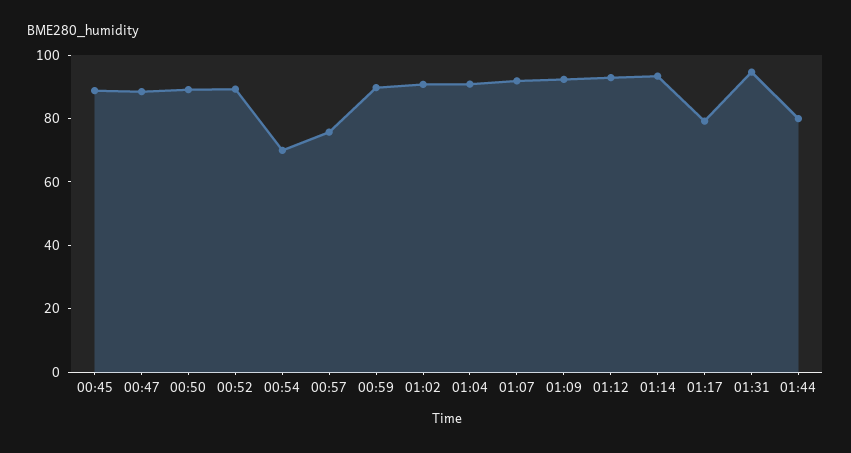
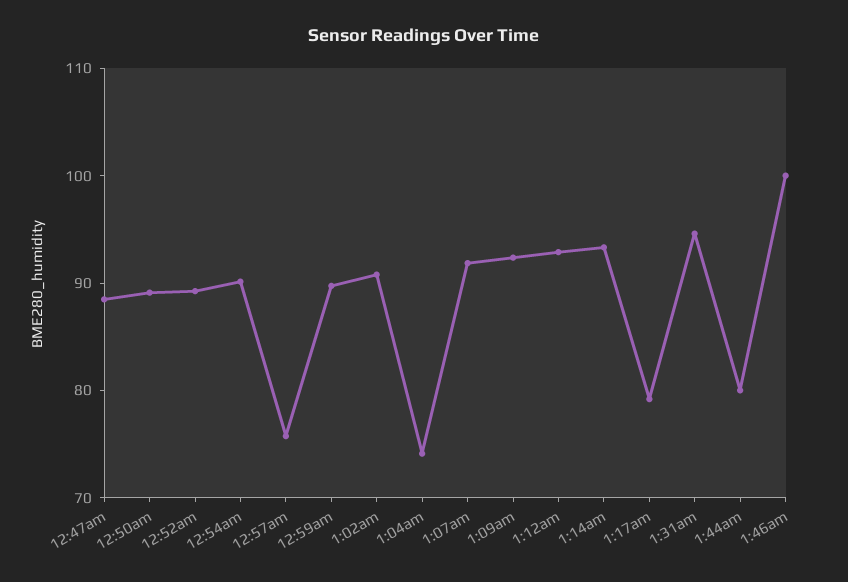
00:45: 90 -> none
00:54: 70 -> 90
01:04: 90 -> 74
1:46am: none -> 100

